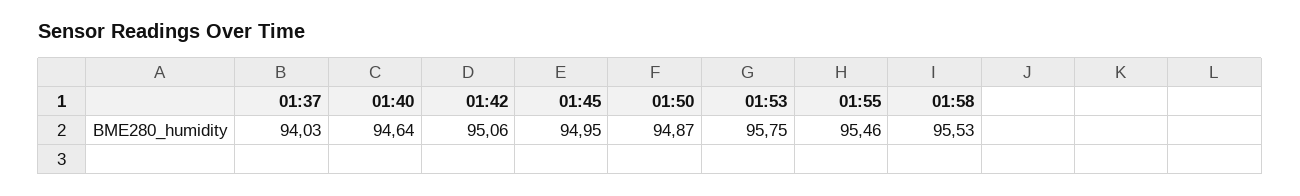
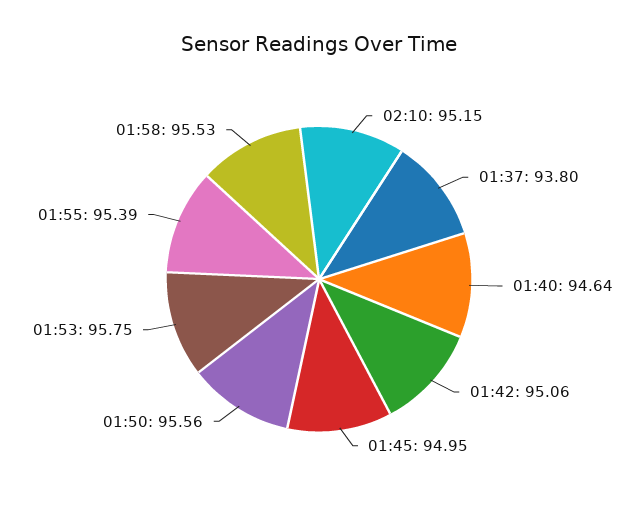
01:37: 94.03 -> 93.8
01:50: 94.87 -> 95.56
01:55: 95.46 -> 95.39
02:10: none -> 95.15

